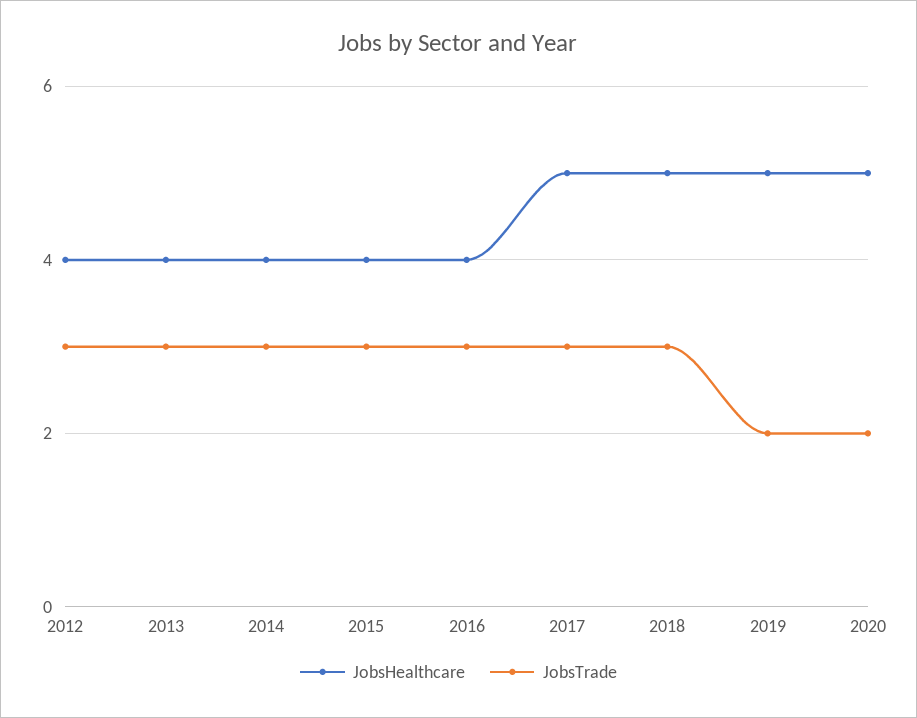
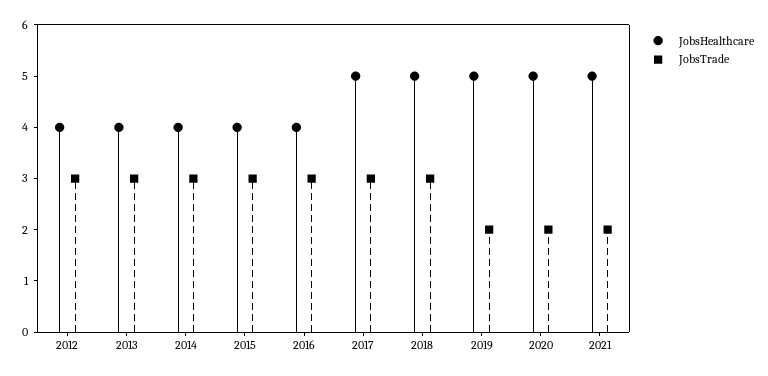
JobsHealthcare, 2021: none -> 5
JobsTrade, 2021: none -> 2

